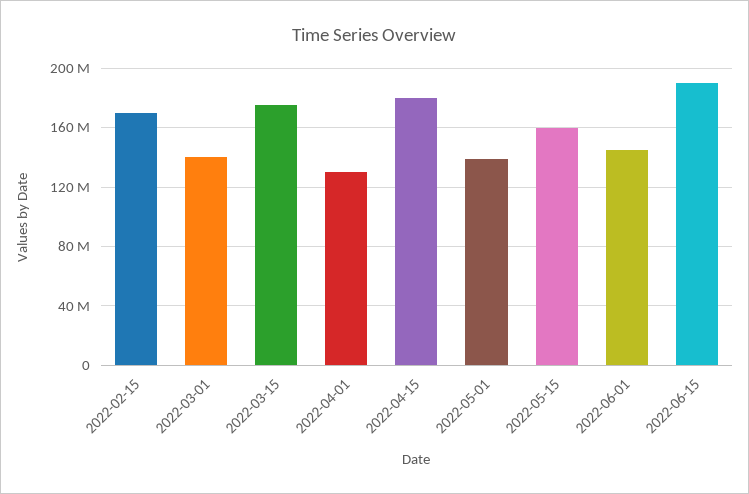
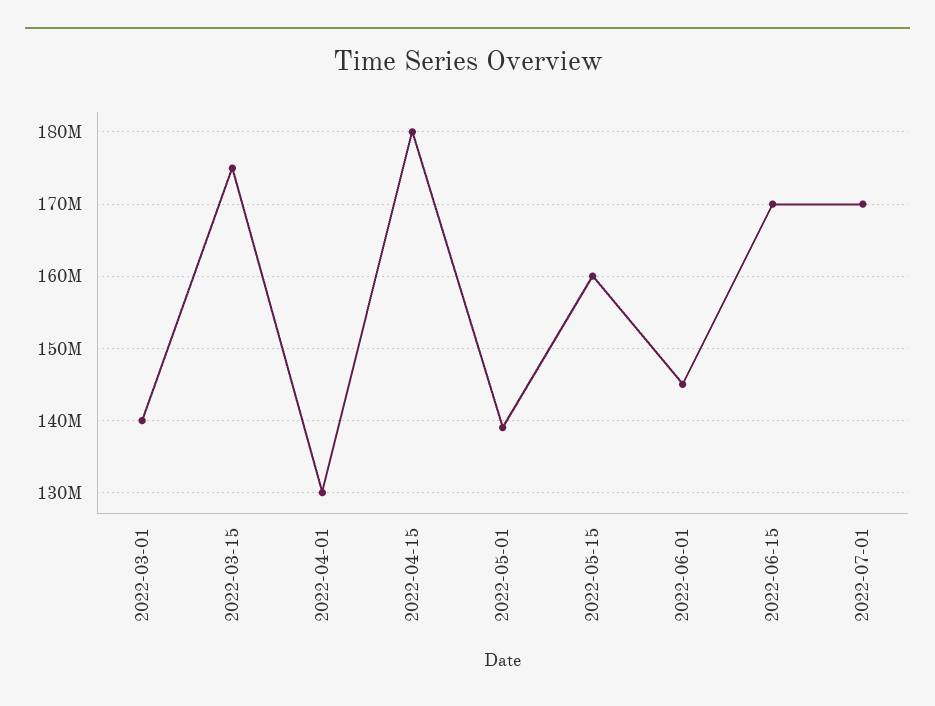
2022-02-15: 170000000 -> none
2022-06-15: 190000000 -> 170000000
2022-07-01: none -> 170000000

